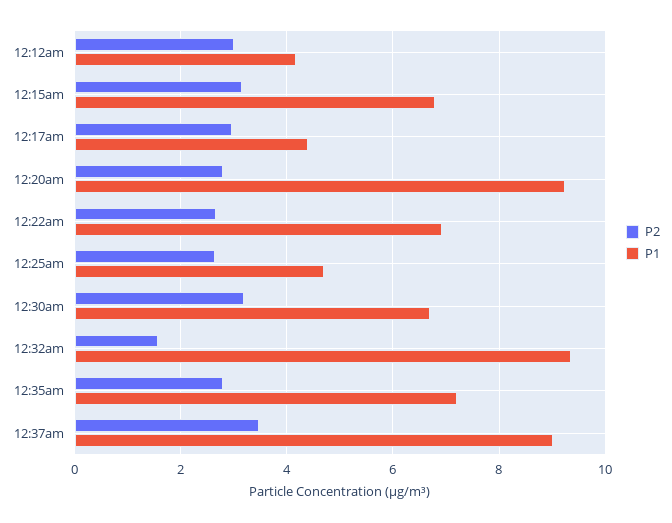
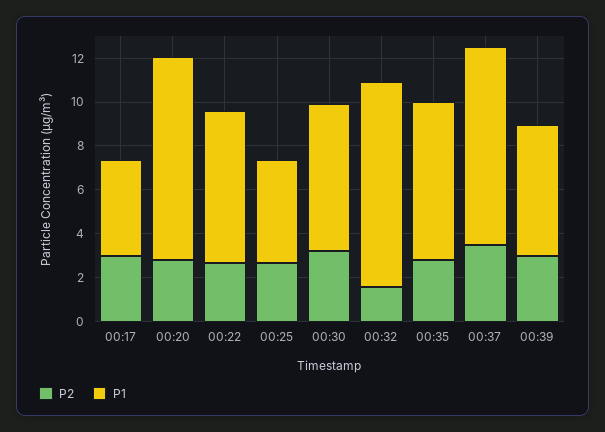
P2, 12:12am: 3 -> none
P1, 12:12am: 4.2 -> none
P2, 12:15am: 3.2 -> none
P1, 12:15am: 6.8 -> none
P2, 00:39: none -> 3
P1, 00:39: none -> 6

